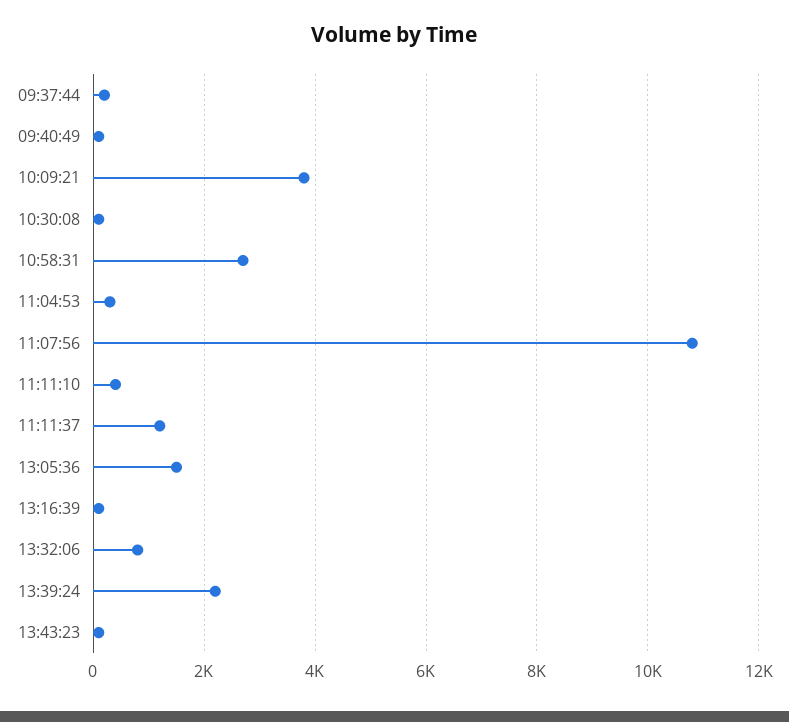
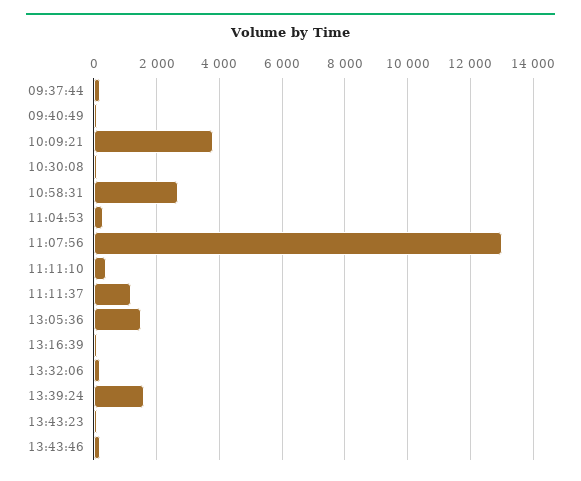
11:07:56: 10800 -> 13000
13:32:06: 800 -> 200
13:39:24: 2200 -> 1600
13:43:46: none -> 200

